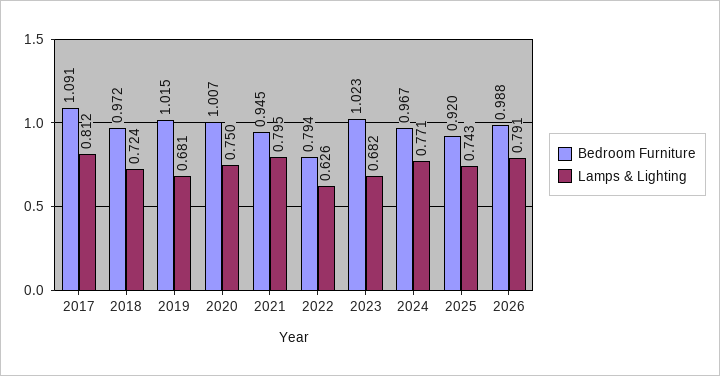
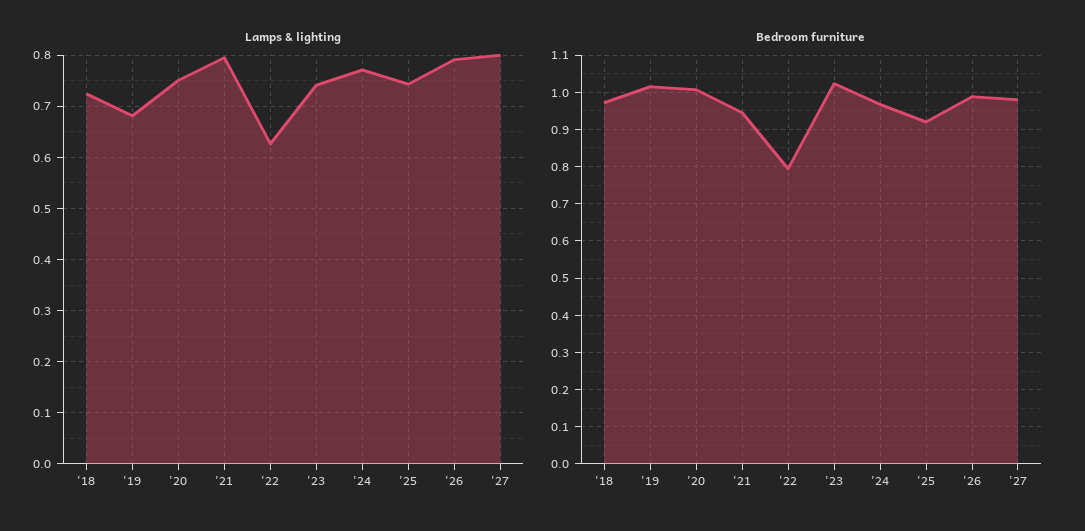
Bedroom Furniture, 2017: 1.091 -> none
Lamps & Lighting, 2017: 0.812 -> none
Lamps & Lighting, 2023: 0.682 -> 0.74
Lamps & Lighting, '27: none -> 0.8
Bedroom Furniture, '27: none -> 0.98

